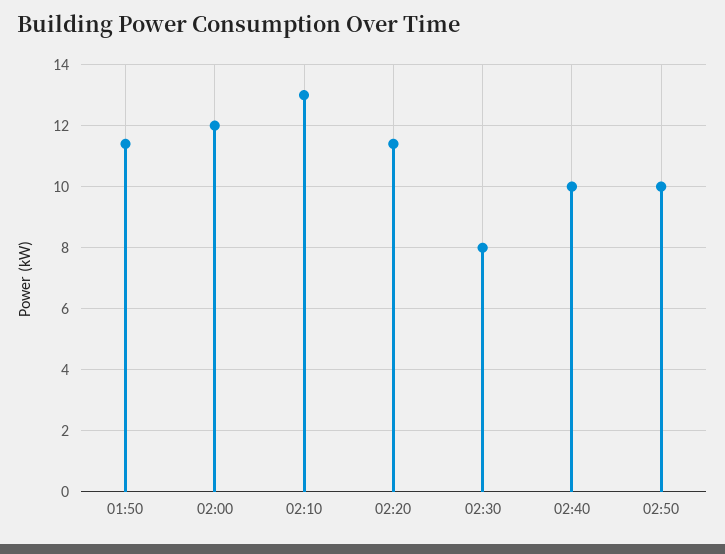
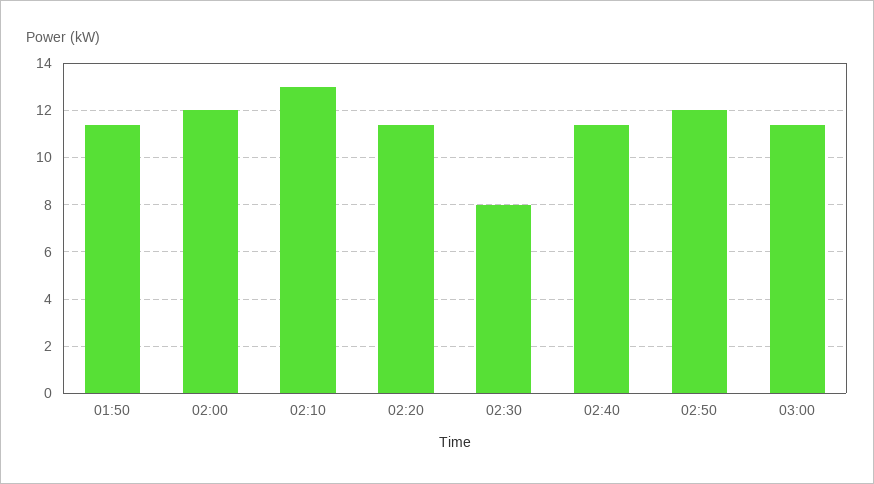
02:40: 10 -> 11.5
02:50: 10 -> 12
03:00: none -> 11.5

